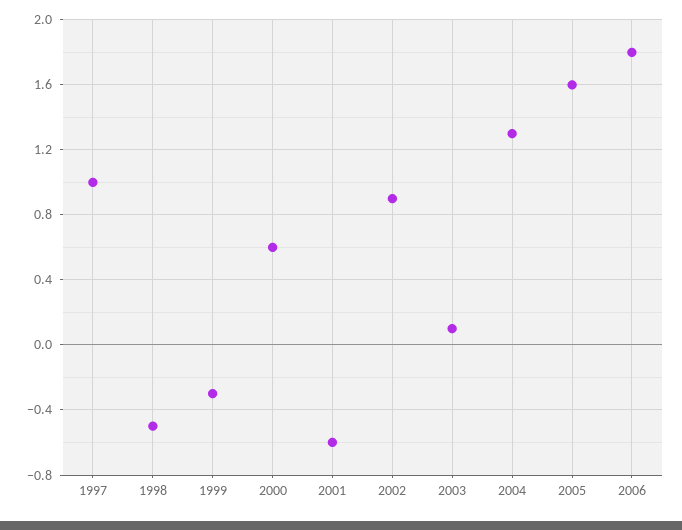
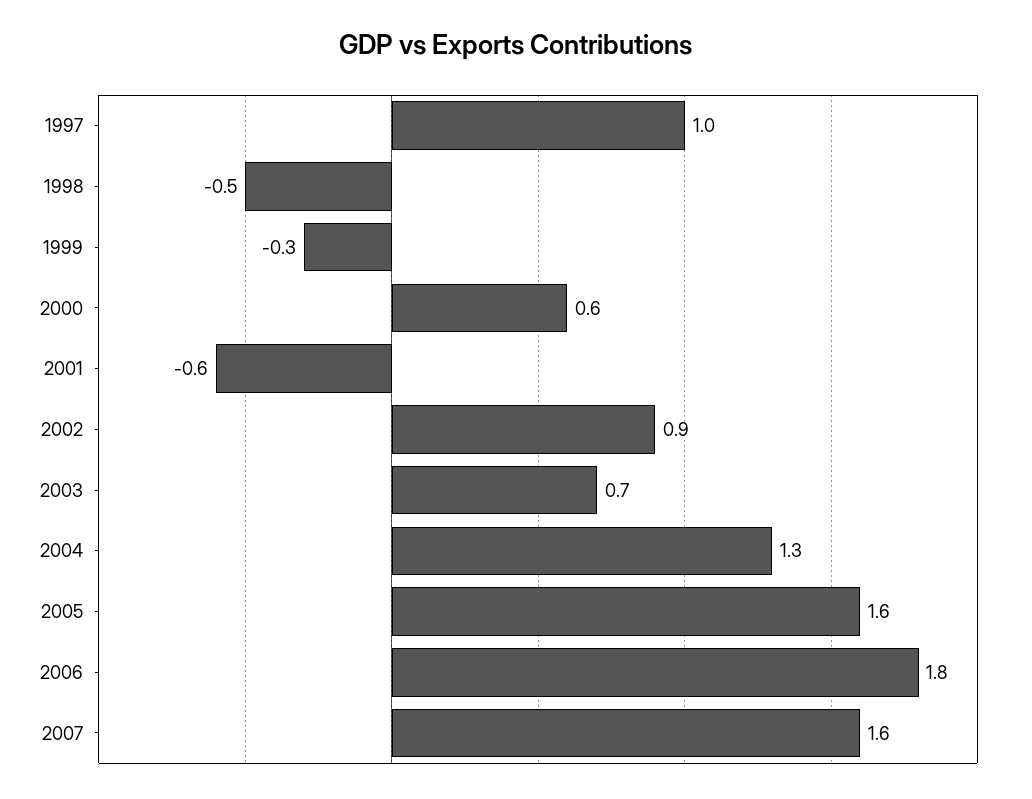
2003: 0.1 -> 0.7
2007: none -> 1.6

